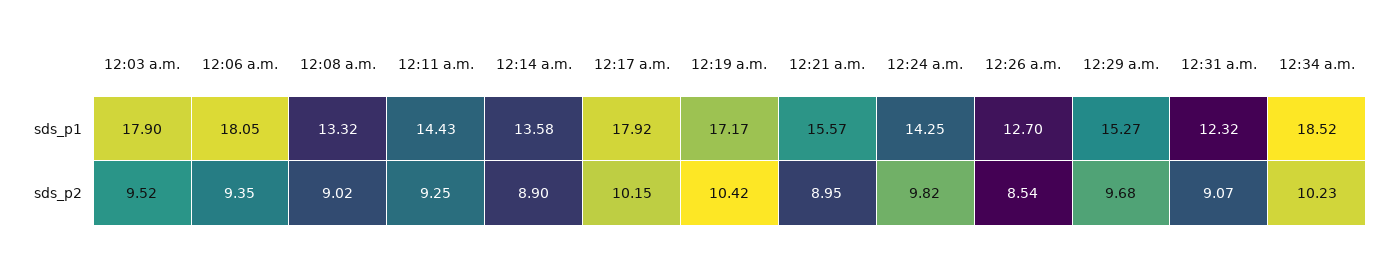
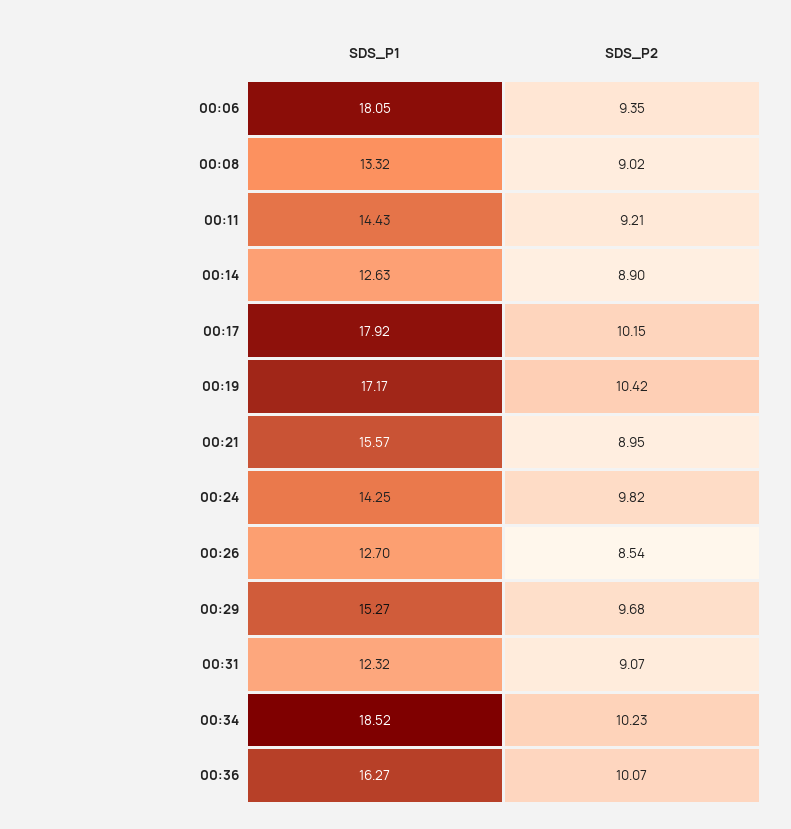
12:03 a.m., sds_p1: 17.9 -> none
12:14 a.m., sds_p1: 13.58 -> 12.63
12:03 a.m., sds_p2: 9.52 -> none
12:11 a.m., sds_p2: 9.25 -> 9.21
00:36, sds_p1: none -> 16.27
00:36, sds_p2: none -> 10.07

